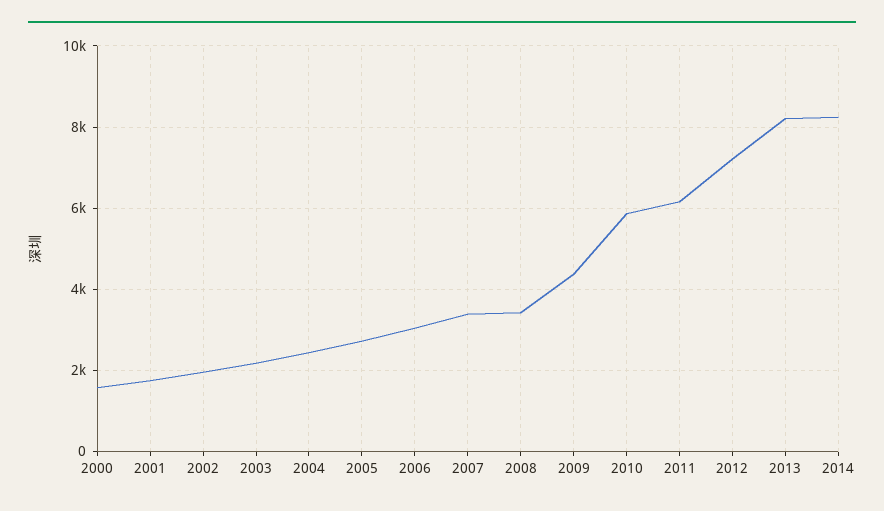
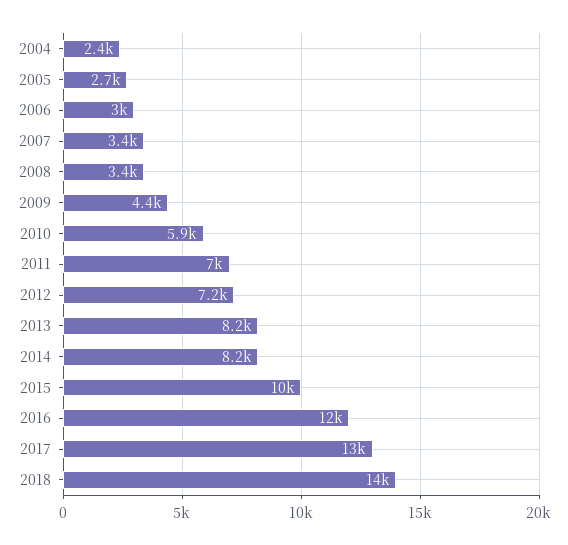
2000: 1600 -> none
2001: 1800 -> none
2002: 2000 -> none
2003: 2200 -> none
2011: 6200 -> 7000
2015: none -> 10000
2016: none -> 12000
2017: none -> 13000
2018: none -> 14000

